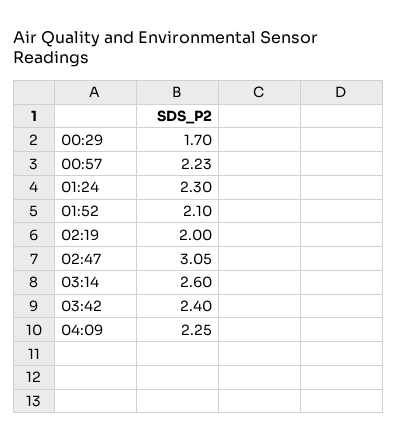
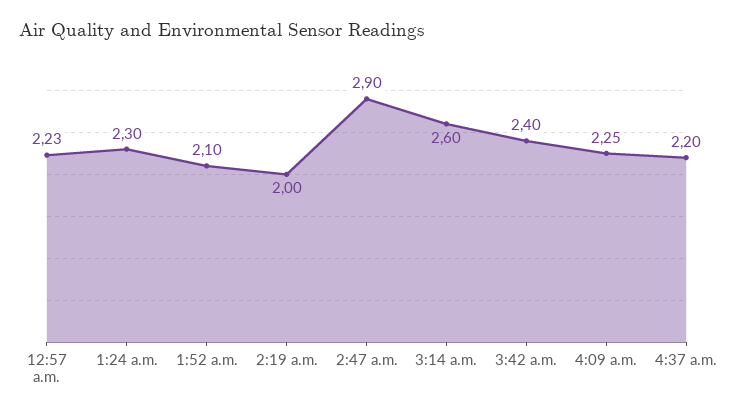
00:29: 1.7 -> none
02:47: 3.05 -> 2.9
4:37 a.m.: none -> 2.2

